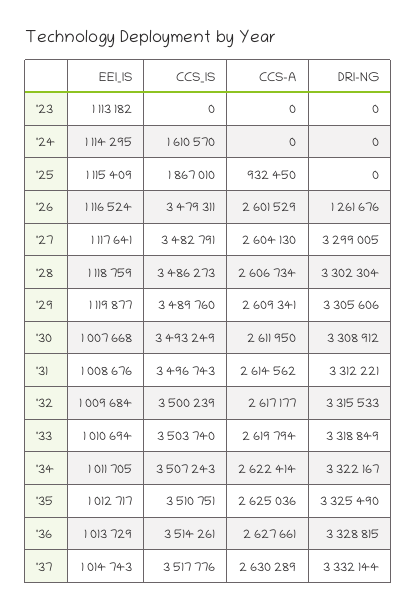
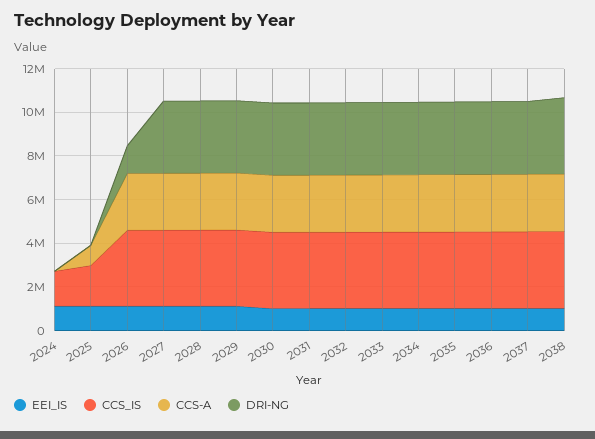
EEI_IS, '23: 1113182 -> none
CCS_IS, '23: 0 -> none
CCS-A, '23: 0 -> none
DRI-NG, '23: 0 -> none
EEI_IS, 2038: none -> 1000000
CCS_IS, 2038: none -> 3500000
CCS-A, 2038: none -> 2500000
DRI-NG, 2038: none -> 3500000

